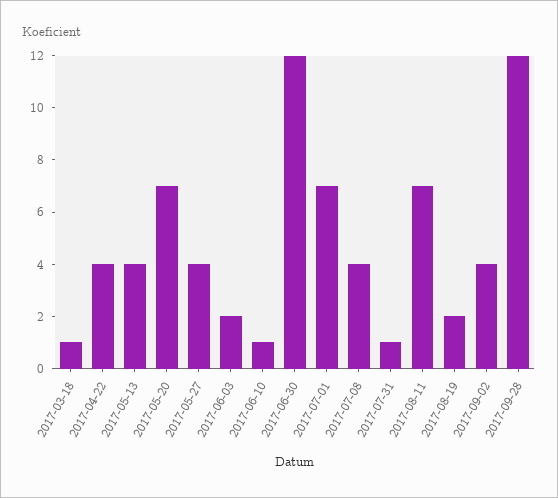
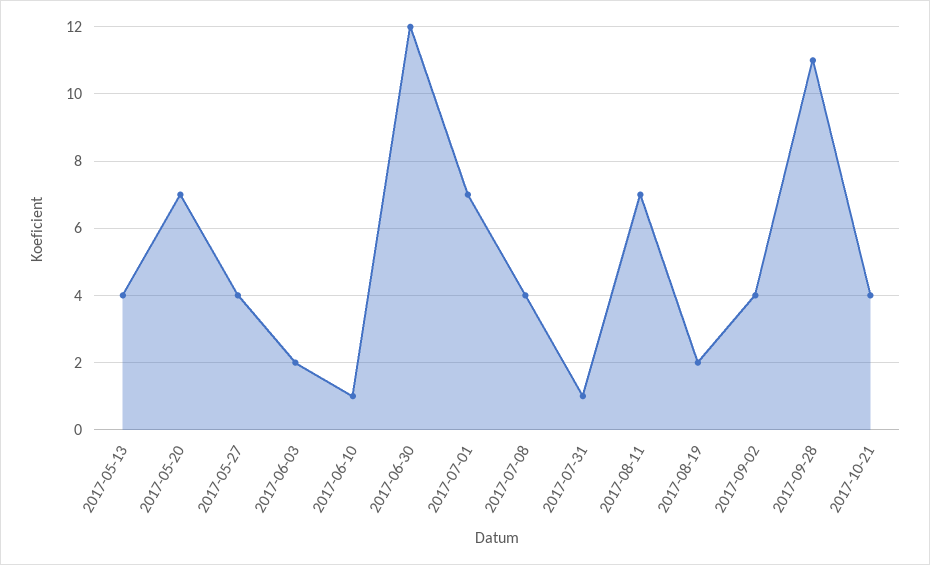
2017-03-18: 1 -> none
2017-04-22: 4 -> none
2017-09-28: 12 -> 11
2017-10-21: none -> 4

